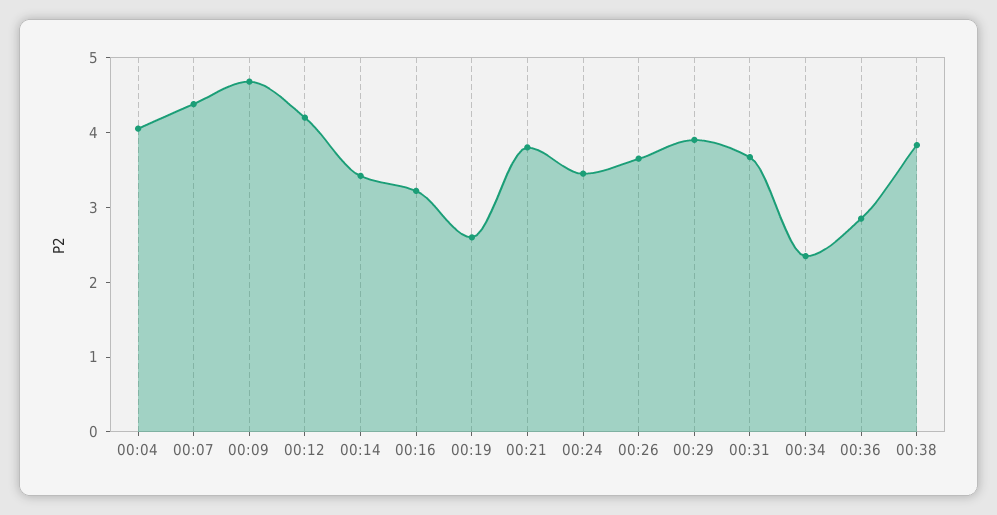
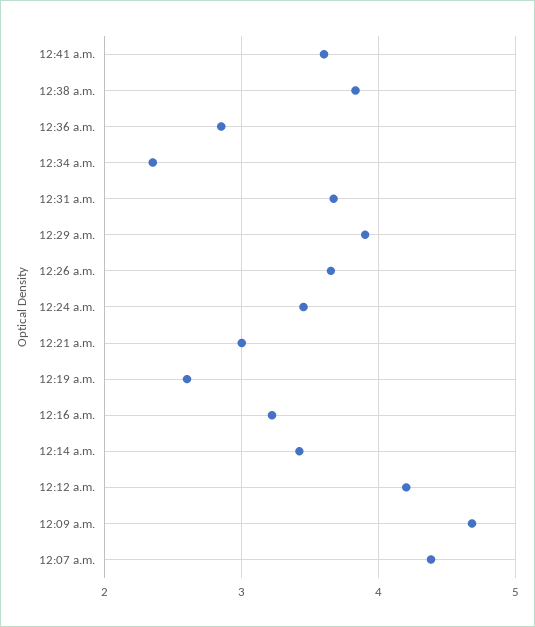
00:04: 4 -> none
00:21: 3.8 -> 3
12:41 a.m.: none -> 3.6

